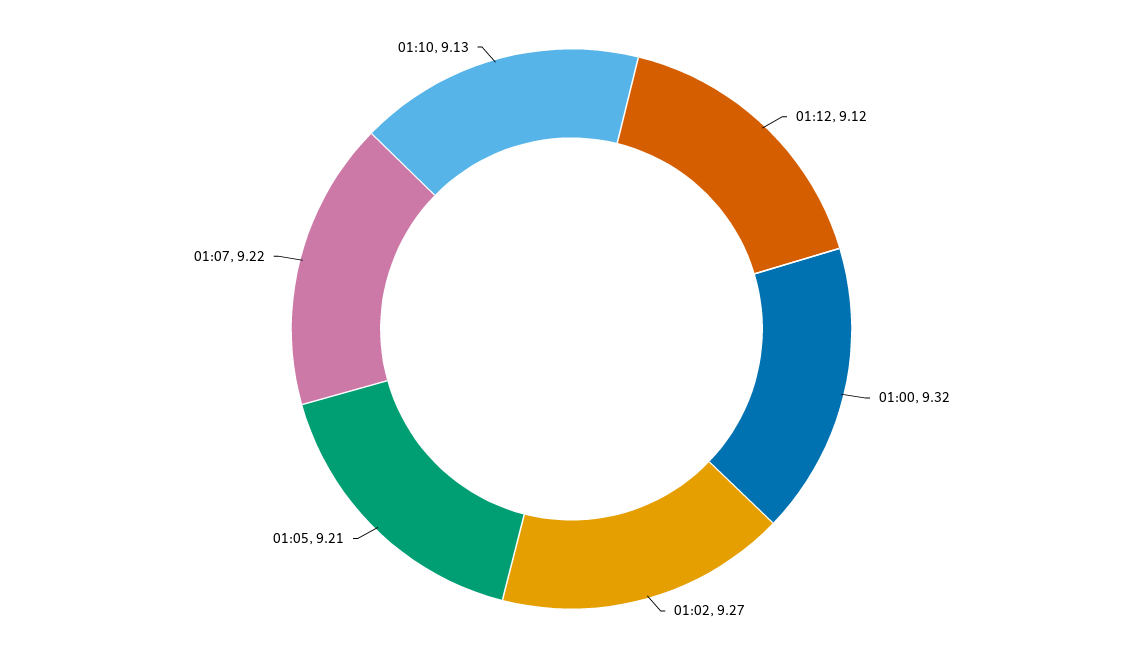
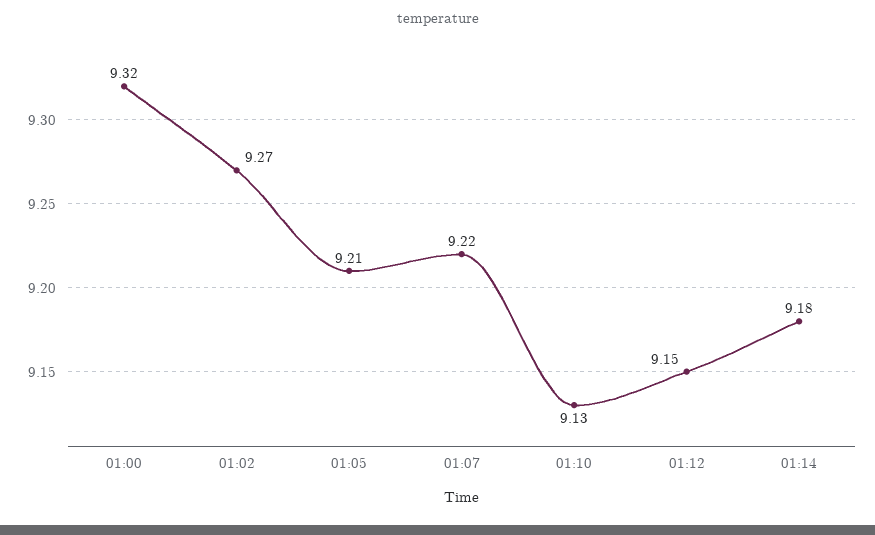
01:12: 9.12 -> 9.15
01:14: none -> 9.18

